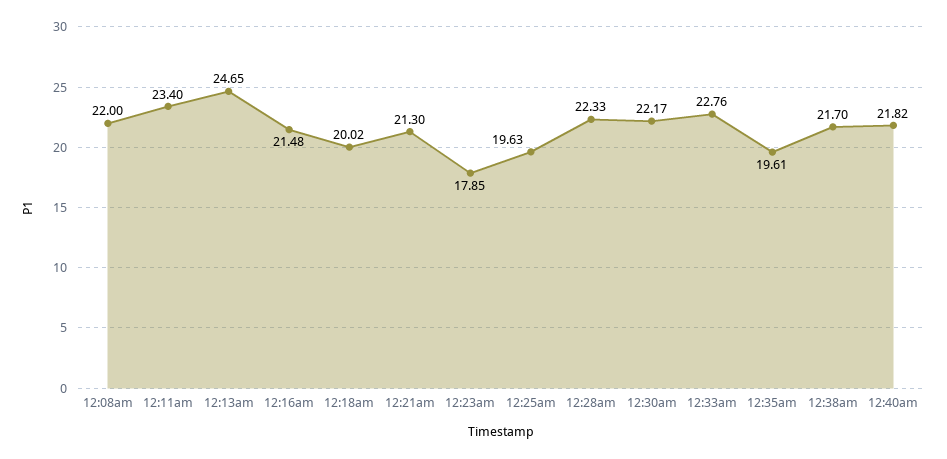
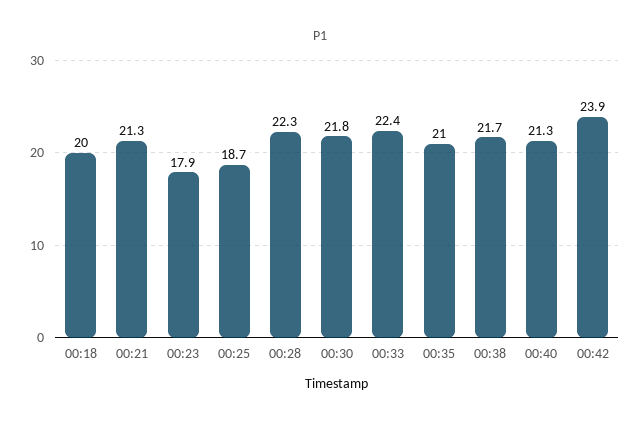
12:08am: 22 -> none
12:11am: 23.4 -> none
12:13am: 24.65 -> none
12:16am: 21.48 -> none
12:25am: 19.63 -> 18.7
12:30am: 22.17 -> 21.8
12:33am: 22.76 -> 22.4
12:35am: 19.61 -> 21
12:40am: 21.82 -> 21.3
00:42: none -> 23.9

